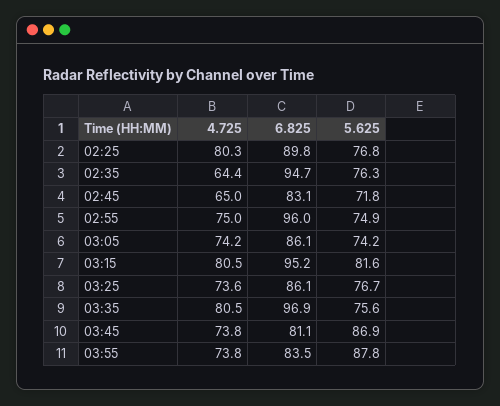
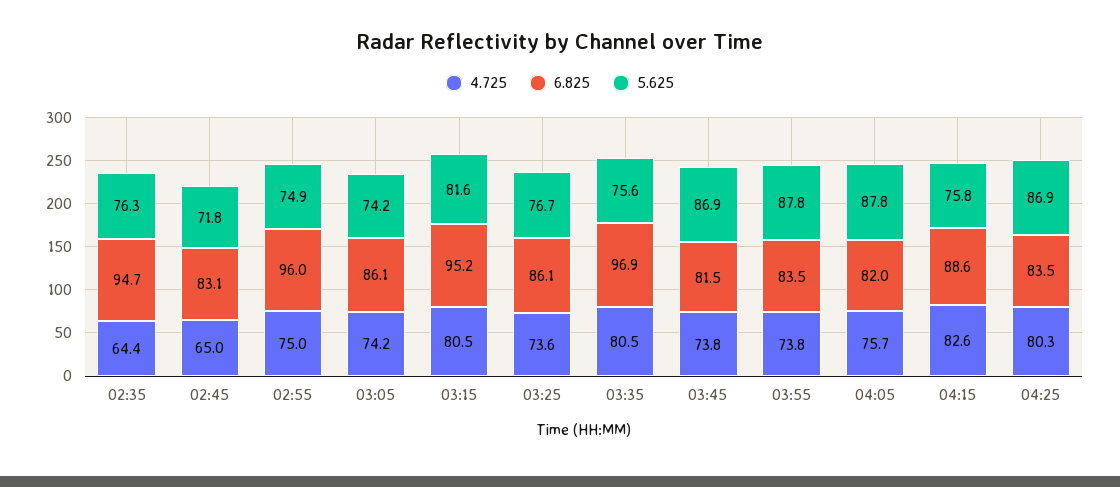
4.725, 02:25: 80.3 -> none
6.825, 02:25: 89.8 -> none
5.625, 02:25: 76.8 -> none
6.825, 03:45: 81.1 -> 81.5
4.725, 04:05: none -> 75.7
6.825, 04:05: none -> 82
5.625, 04:05: none -> 87.8
4.725, 04:15: none -> 82.6
6.825, 04:15: none -> 88.6
5.625, 04:15: none -> 75.8
4.725, 04:25: none -> 80.3
6.825, 04:25: none -> 83.5
5.625, 04:25: none -> 86.9

